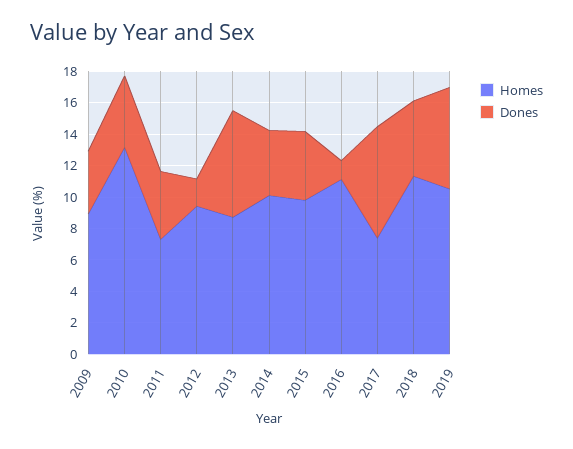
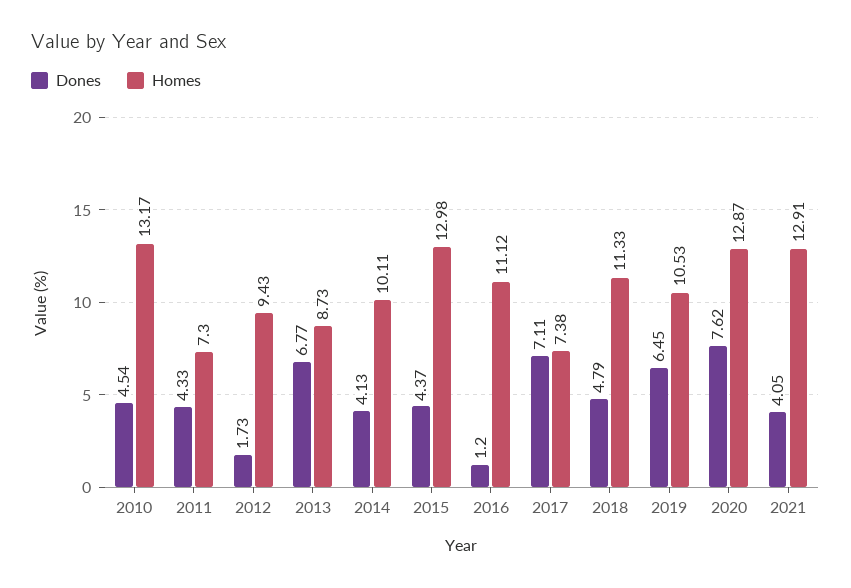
Homes, 2009: 9 -> none
Dones, 2009: 4 -> none
Homes, 2015: 10 -> 12.98
Dones, 2020: none -> 7.62
Homes, 2020: none -> 12.87
Dones, 2021: none -> 4.05
Homes, 2021: none -> 12.91

